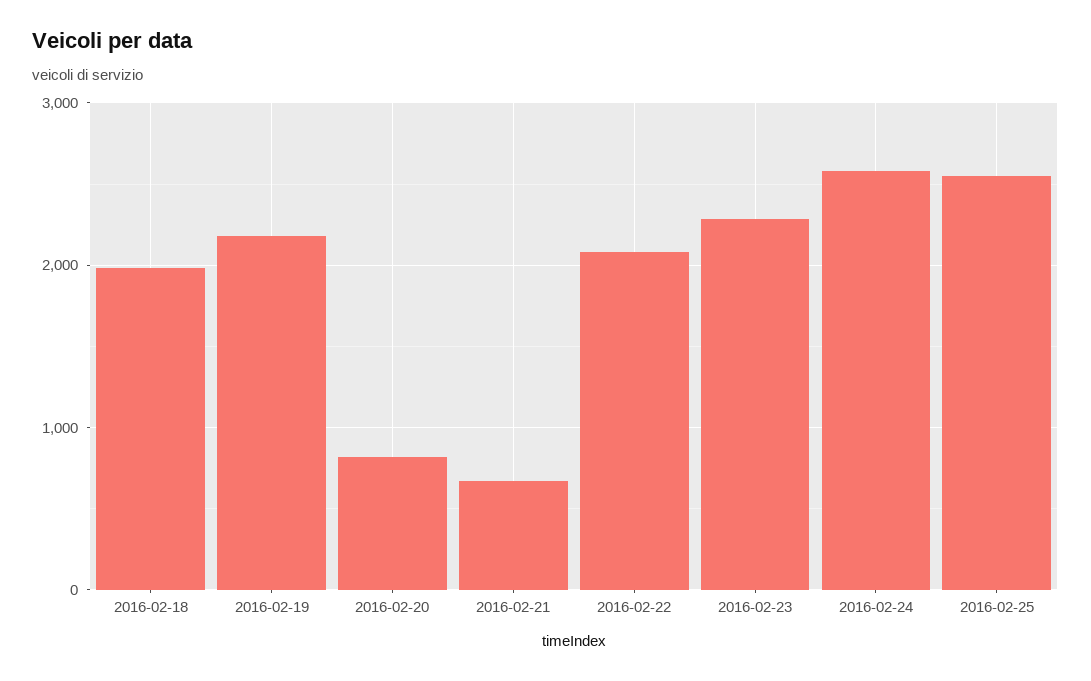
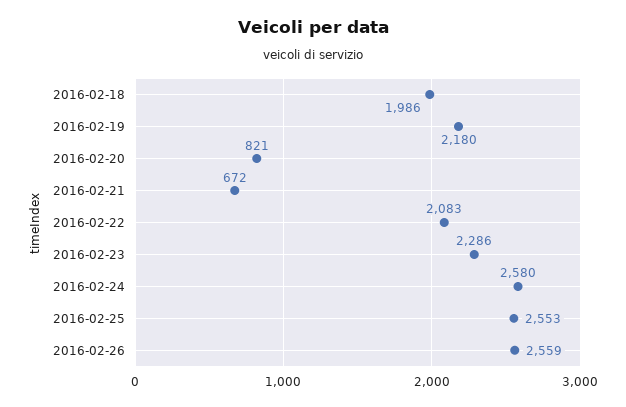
2016-02-26: none -> 2559

